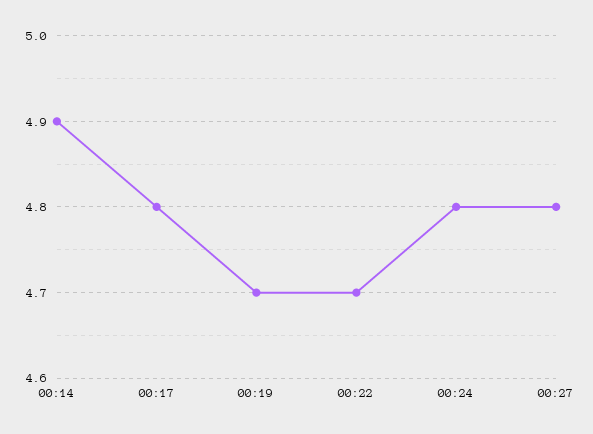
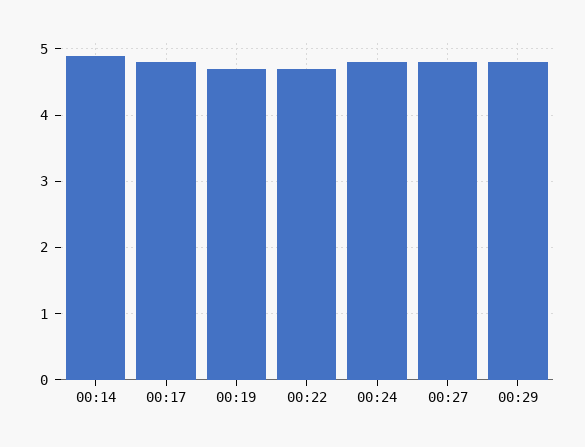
00:29: none -> 4.8

